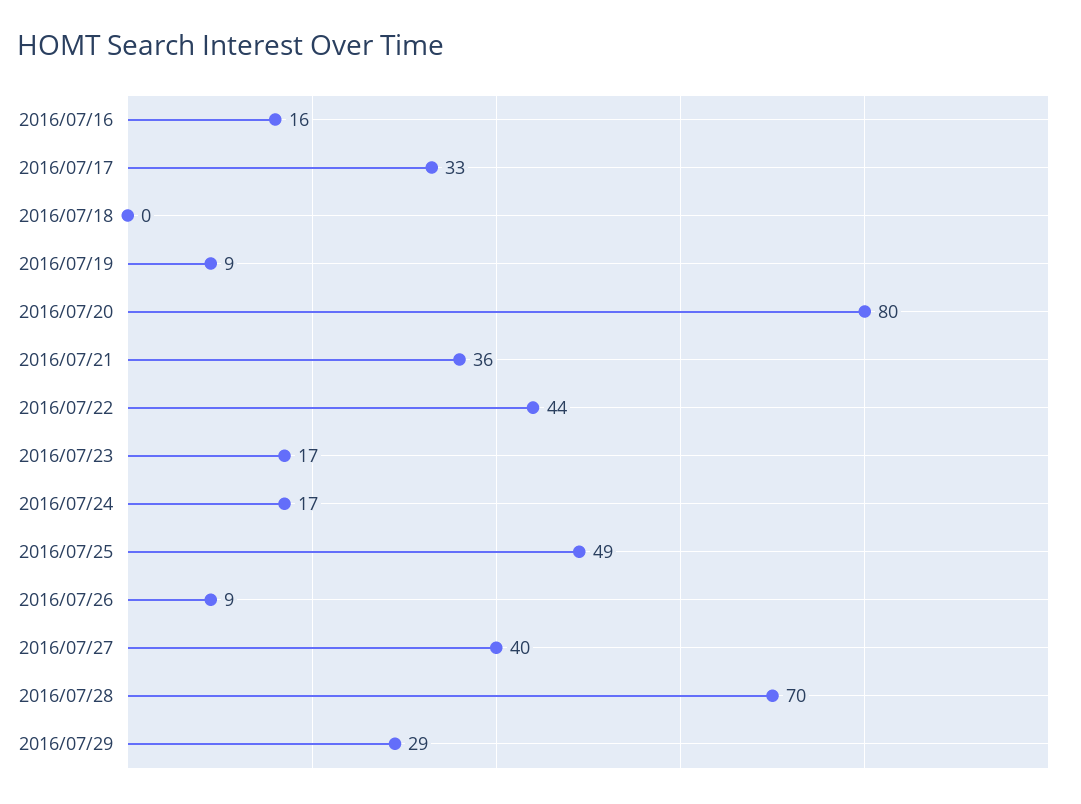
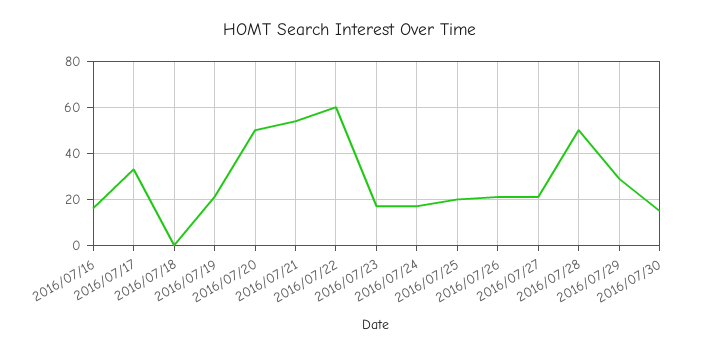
2016/07/19: 9 -> 20
2016/07/20: 80 -> 50
2016/07/21: 36 -> 55
2016/07/22: 44 -> 60
2016/07/25: 49 -> 20
2016/07/26: 9 -> 20
2016/07/27: 40 -> 20
2016/07/28: 70 -> 50
2016/07/30: none -> 15

